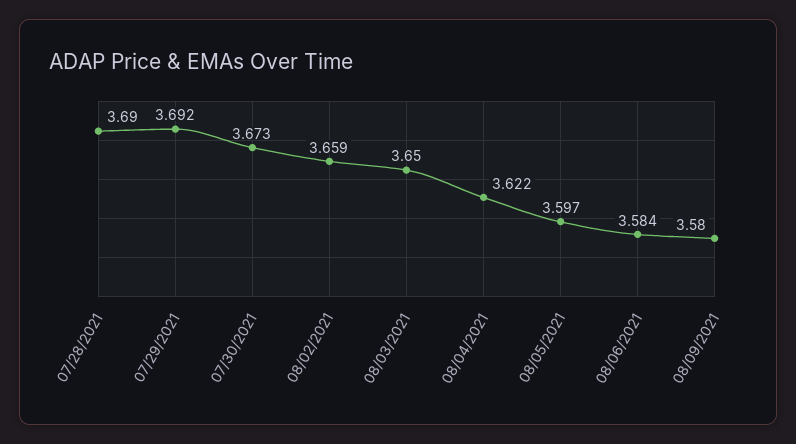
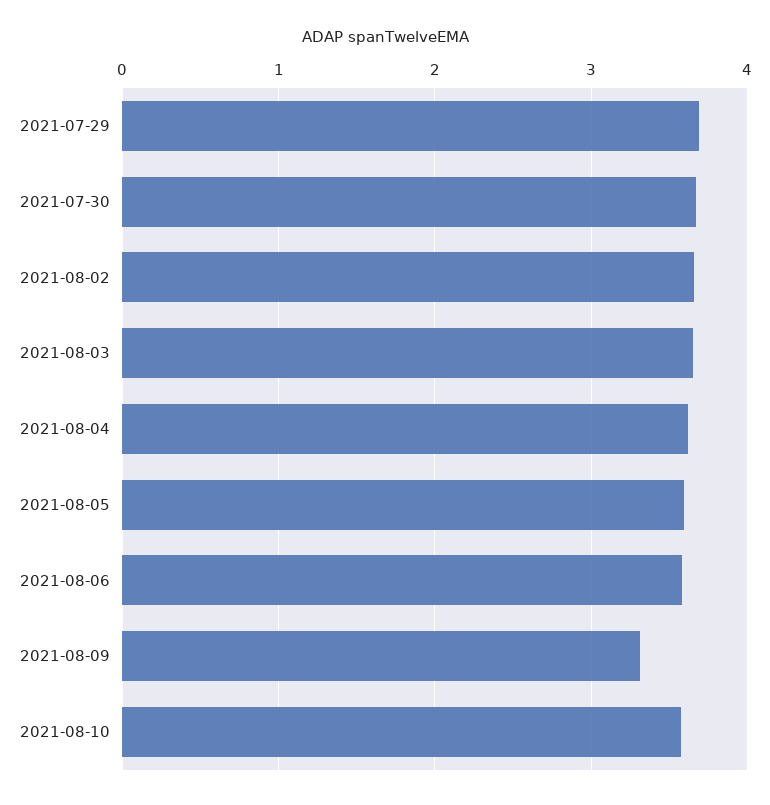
07/28/2021: 3.69 -> none
08/09/2021: 3.58 -> 3.3
2021-08-10: none -> 3.6

